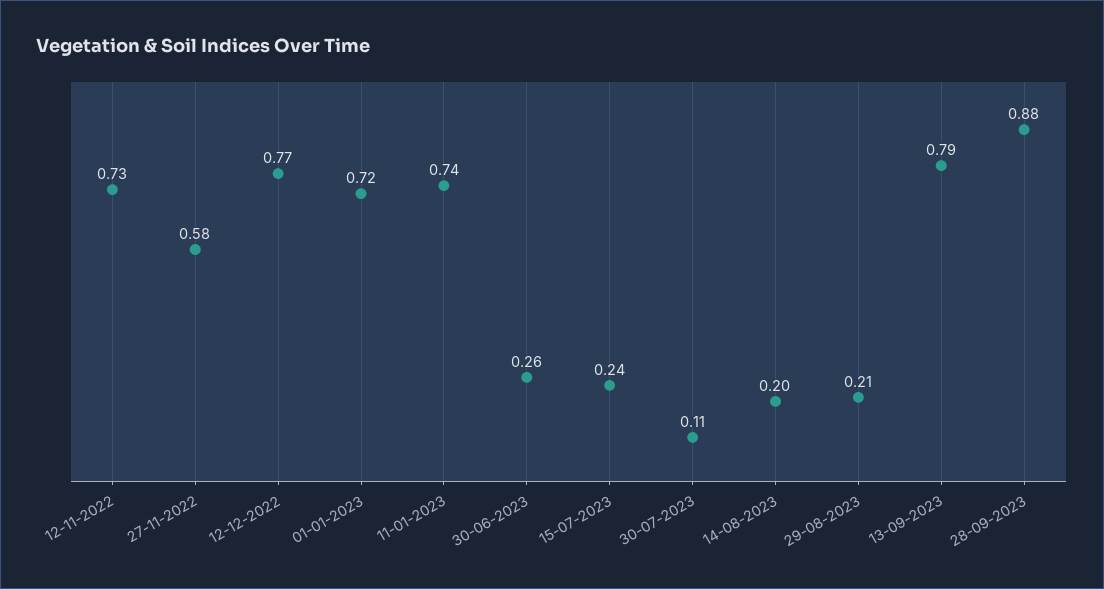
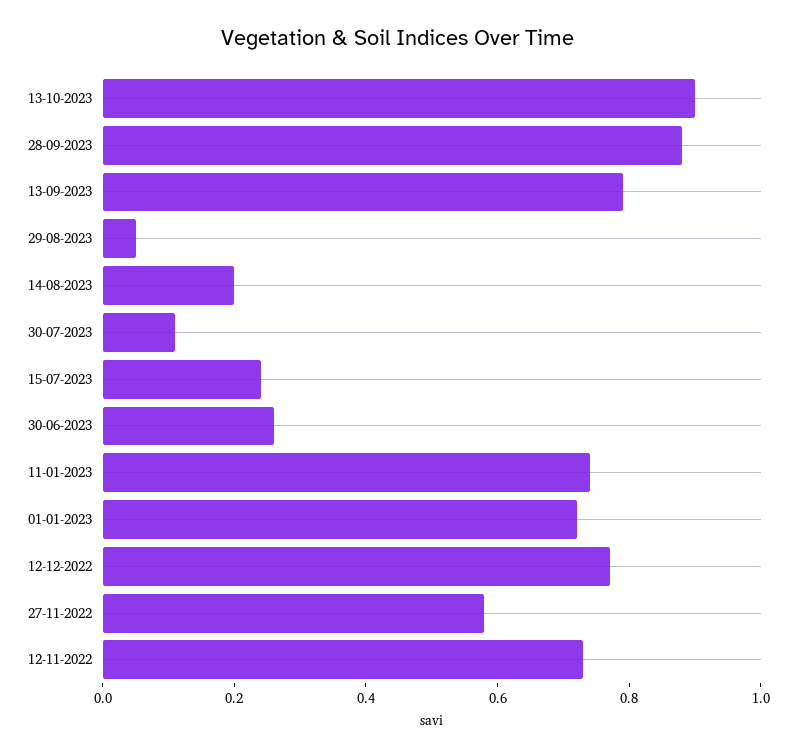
29-08-2023: 0.21 -> 0.05
13-10-2023: none -> 0.9

